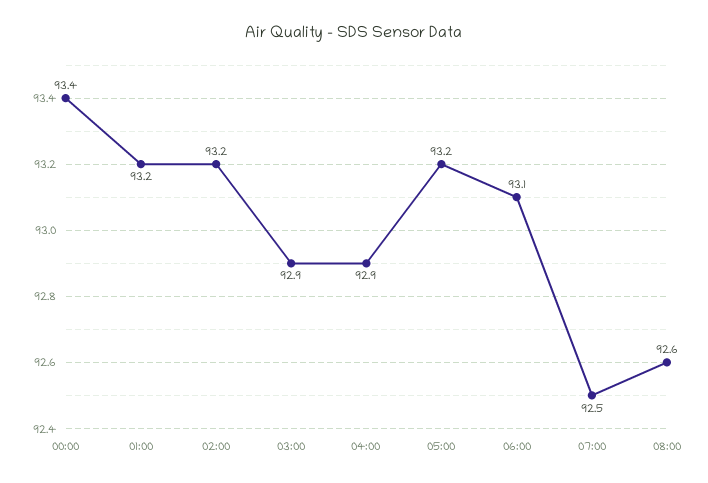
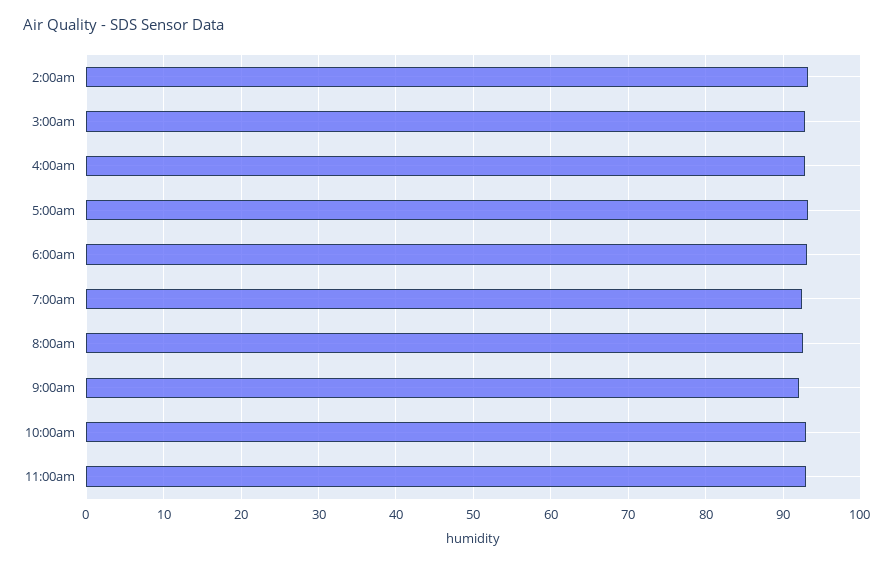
00:00: 93.4 -> none
01:00: 93.2 -> none
9:00am: none -> 92
10:00am: none -> 93
11:00am: none -> 93

